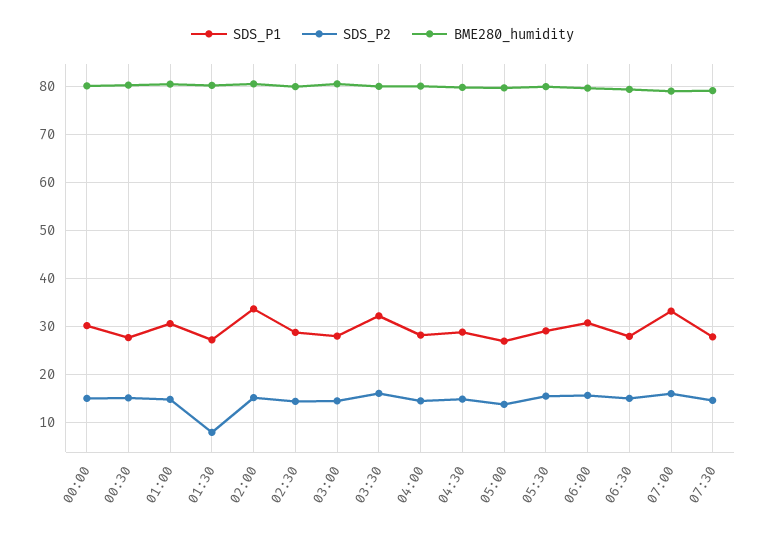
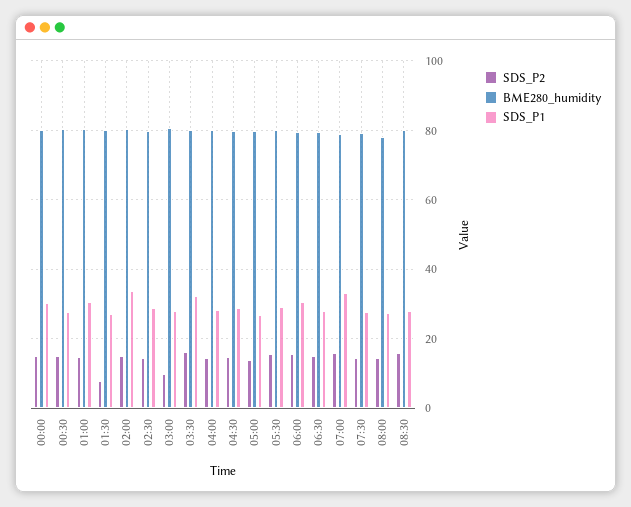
SDS_P2, 03:00: 14 -> 10
SDS_P2, 08:00: none -> 14
BME280_humidity, 08:00: none -> 78
SDS_P1, 08:00: none -> 28
SDS_P2, 08:30: none -> 16
BME280_humidity, 08:30: none -> 80
SDS_P1, 08:30: none -> 28

